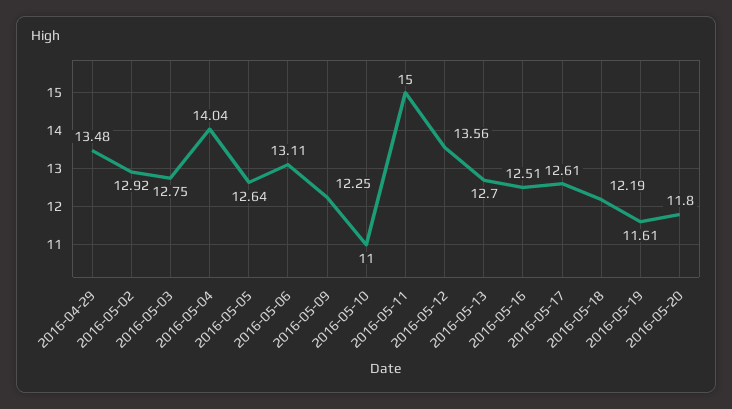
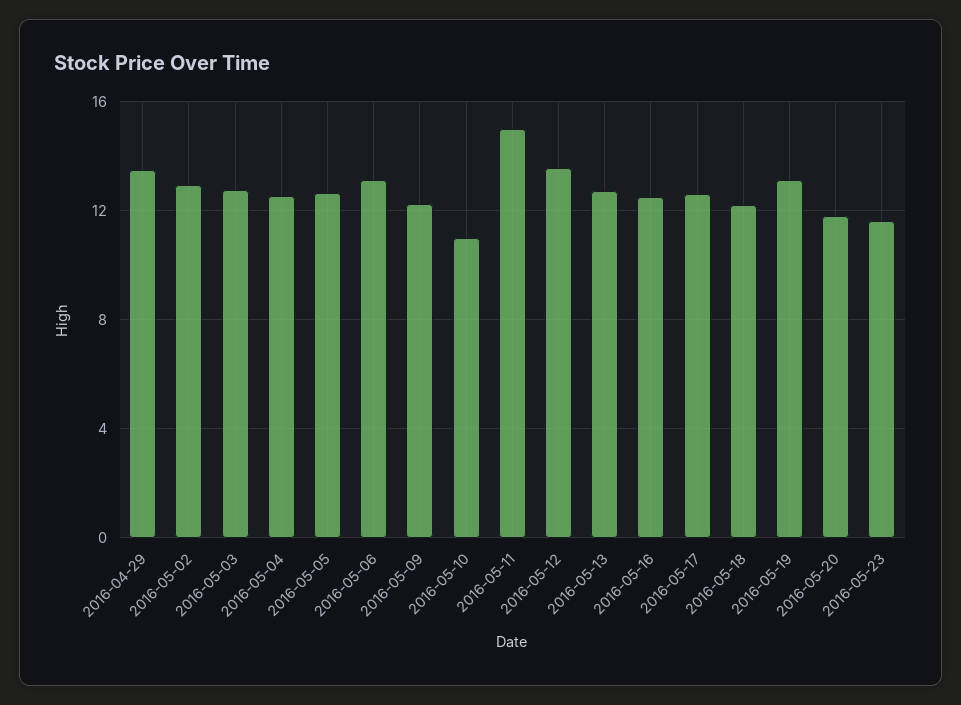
2016-05-04: 14.04 -> 12.5
2016-05-19: 11.61 -> 13
2016-05-23: none -> 11.5

